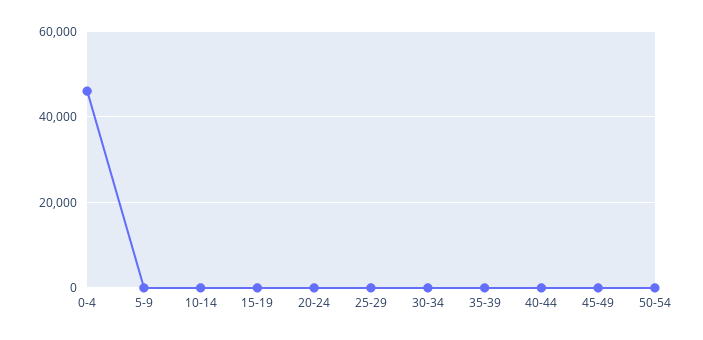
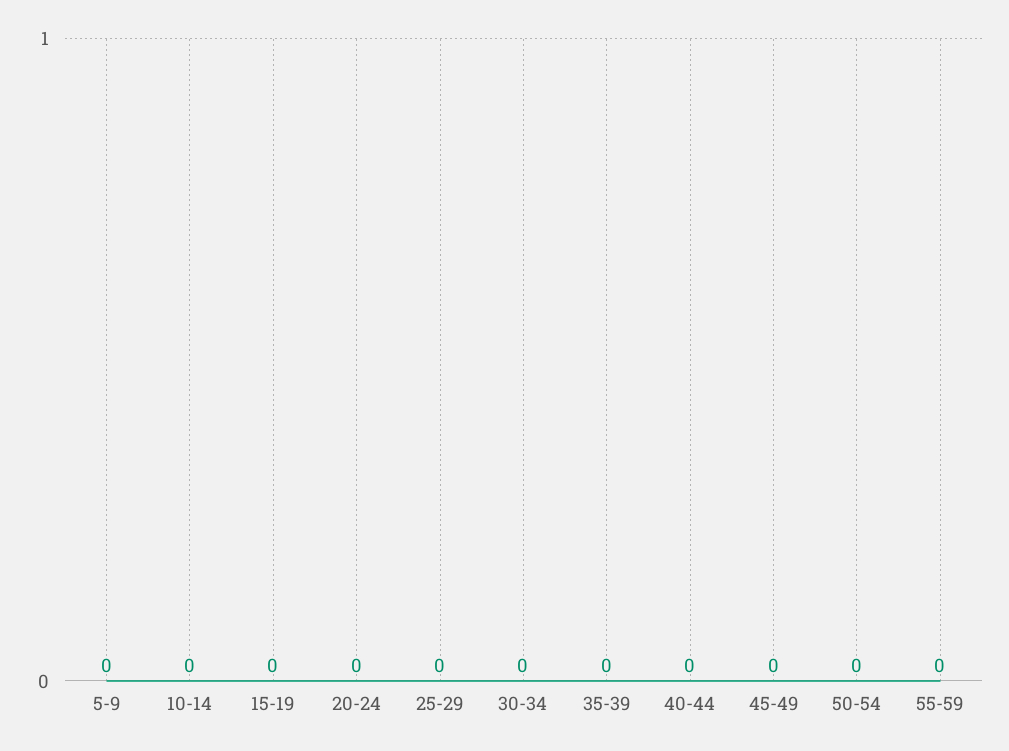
0-4: 46000 -> none
55-59: none -> 0

